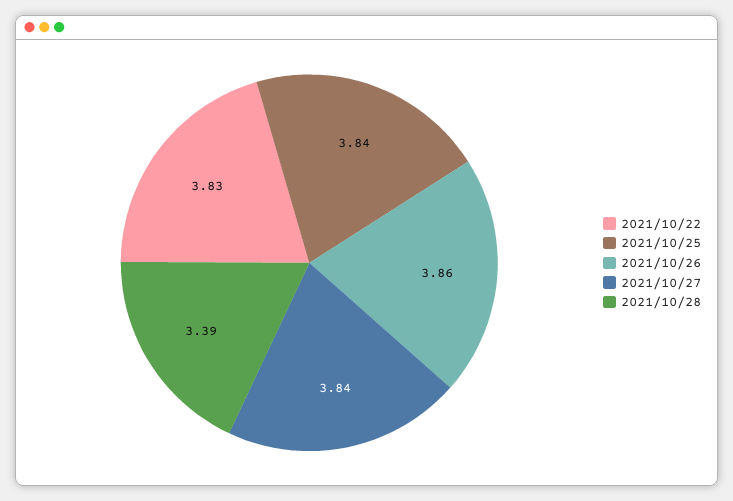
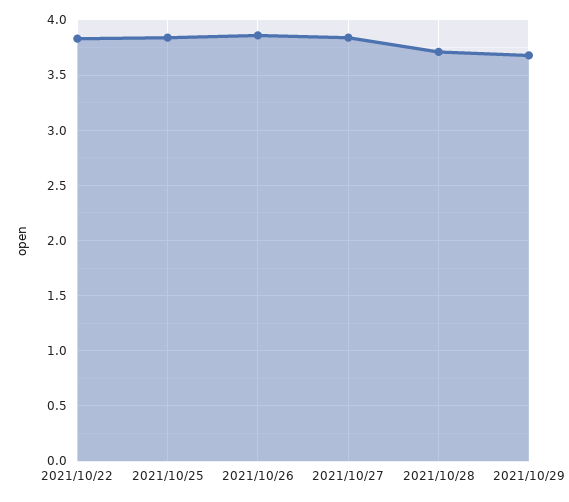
2021/10/28: 3.39 -> 3.7
2021/10/29: none -> 3.7

